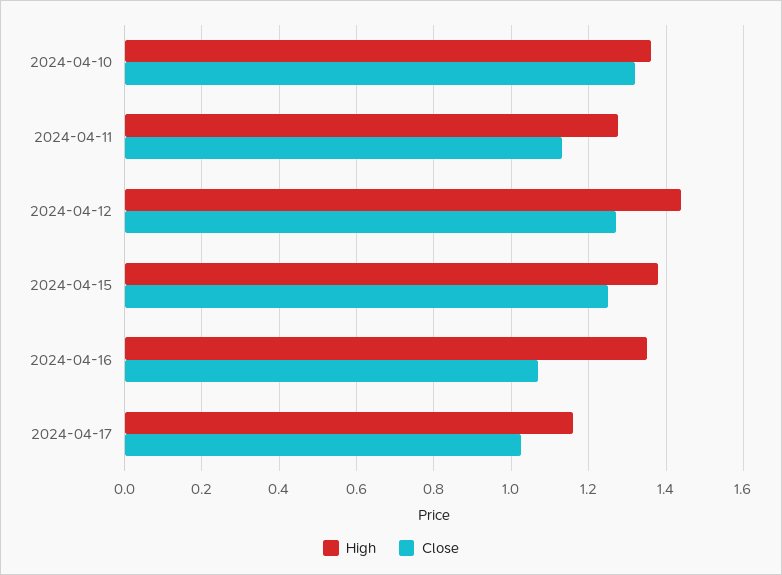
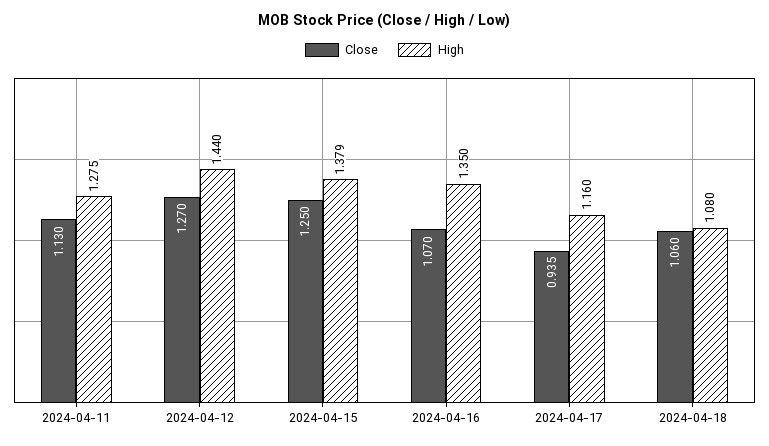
High, 2024-04-10: 1.36 -> none
Close, 2024-04-10: 1.32 -> none
Close, 2024-04-17: 1.02 -> 0.935
Close, 2024-04-18: none -> 1.06
High, 2024-04-18: none -> 1.08

